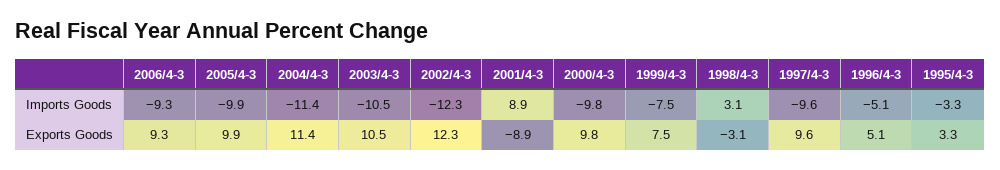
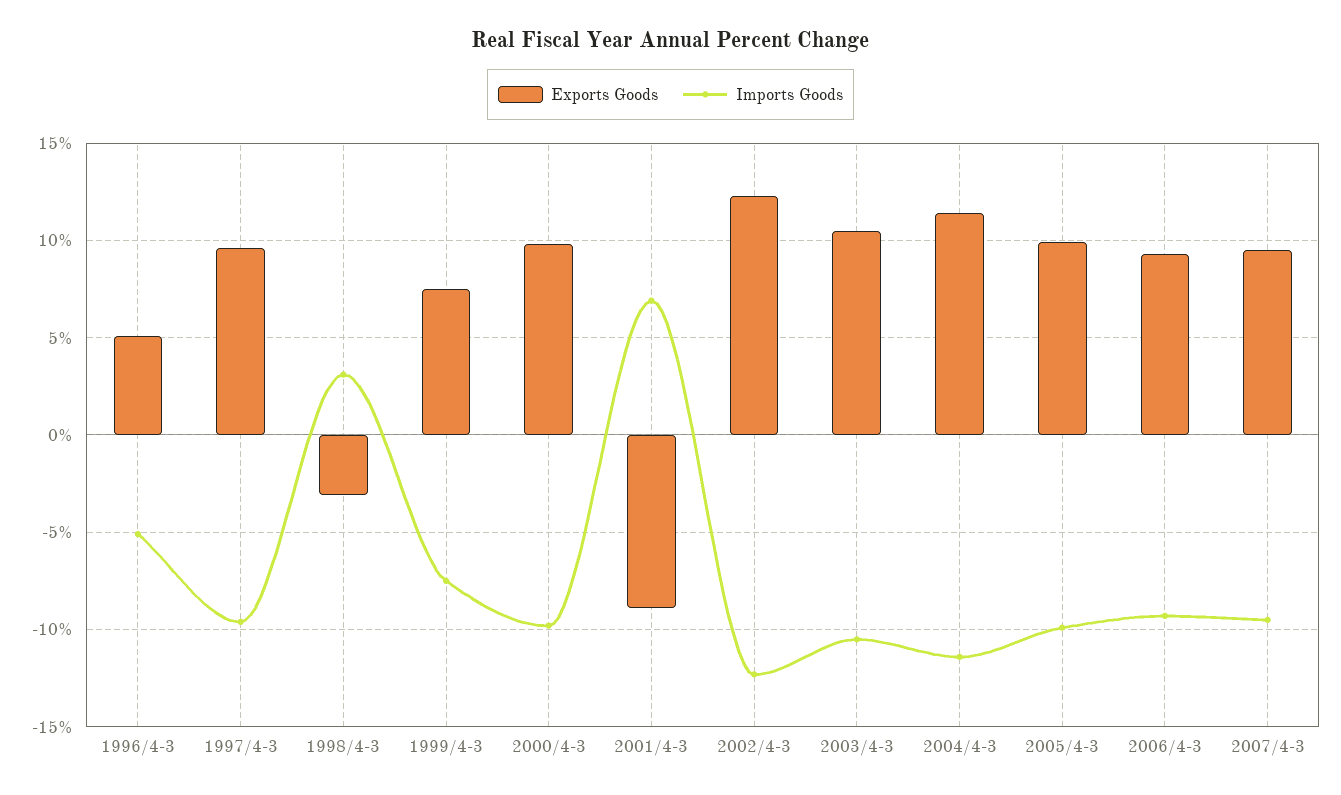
Imports Goods, 2001/4-3: 8.9 -> 7
Imports Goods, 1995/4-3: -3.3 -> none
Exports Goods, 1995/4-3: 3.3 -> none
Exports Goods, 2007/4-3: none -> 9.5
Imports Goods, 2007/4-3: none -> -9.5

